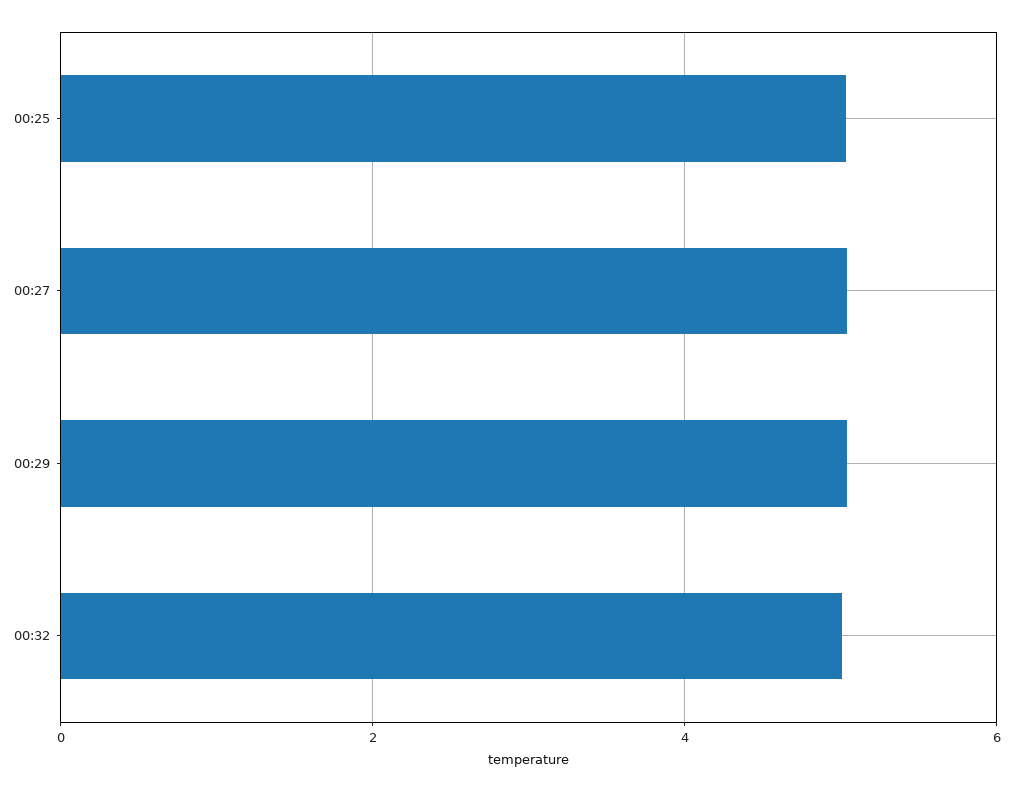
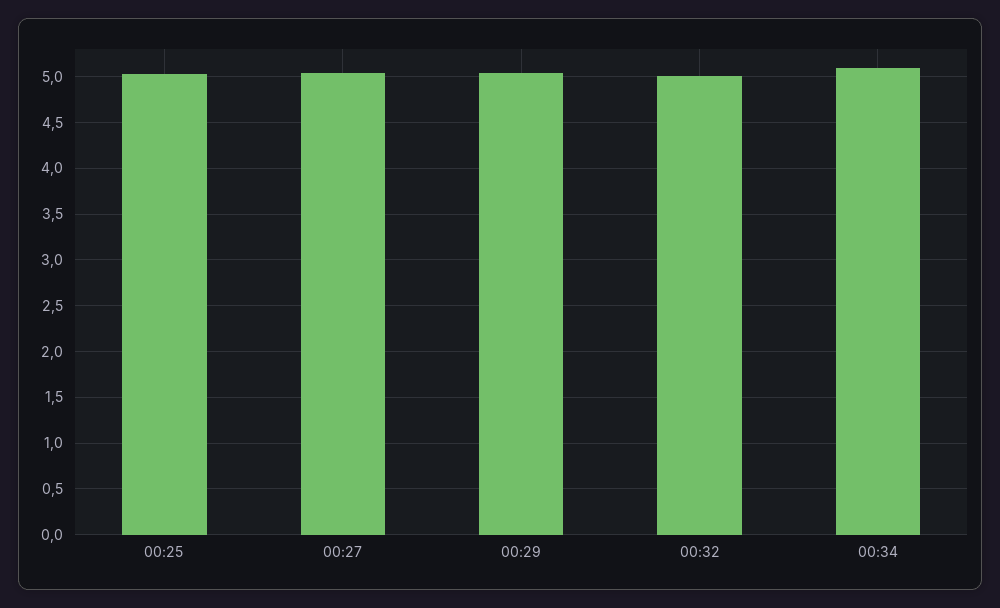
00:34: none -> 5.1

